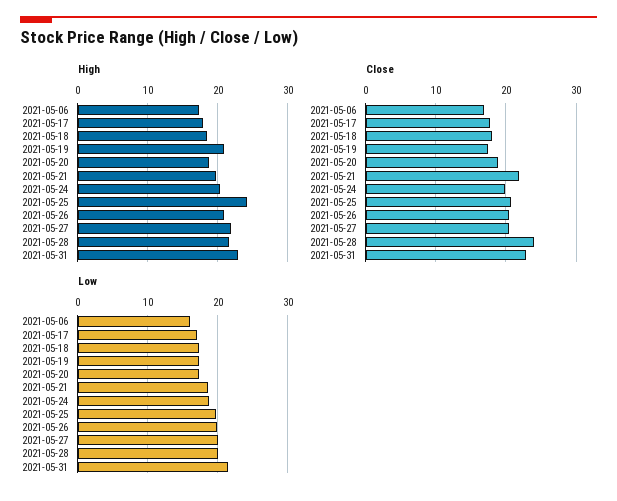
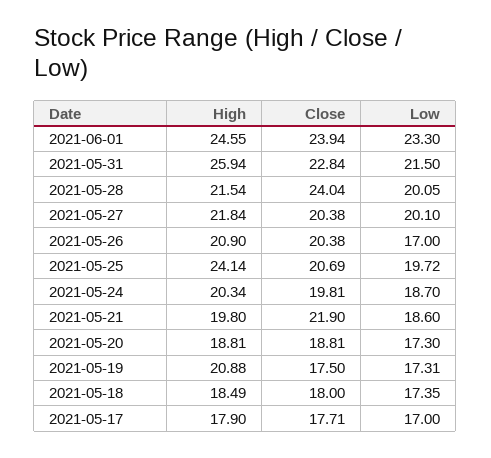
High, 2021-05-06: 17 -> none
High, 2021-05-31: 23 -> 25.94
Close, 2021-05-06: 17 -> none
Low, 2021-05-06: 16 -> none
Low, 2021-05-26: 20 -> 17
High, 2021-06-01: none -> 24.55
Close, 2021-06-01: none -> 23.94
Low, 2021-06-01: none -> 23.3

